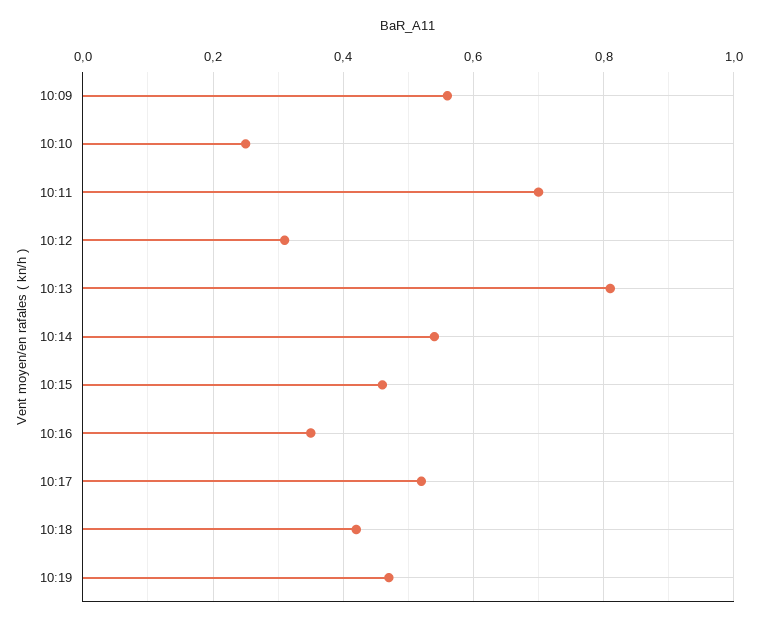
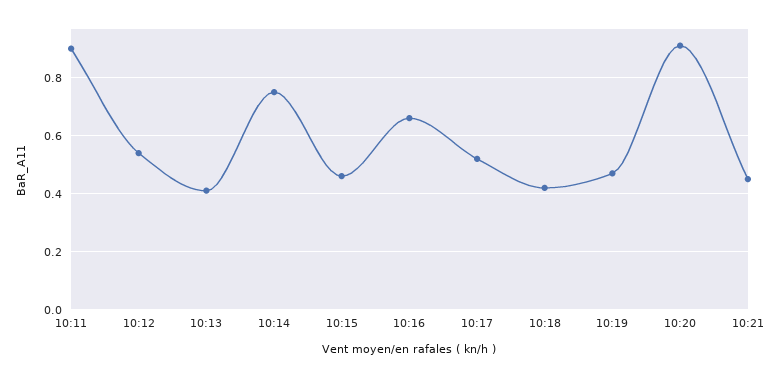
10:09: 0.55 -> none
10:10: 0.25 -> none
10:11: 0.7 -> 0.9
10:12: 0.3 -> 0.55
10:13: 0.8 -> 0.4
10:14: 0.55 -> 0.75
10:16: 0.35 -> 0.65
10:20: none -> 0.9
10:21: none -> 0.45

